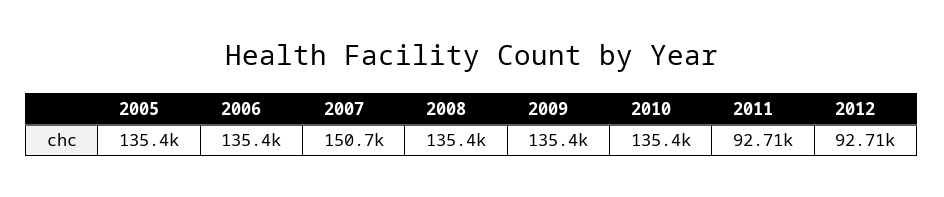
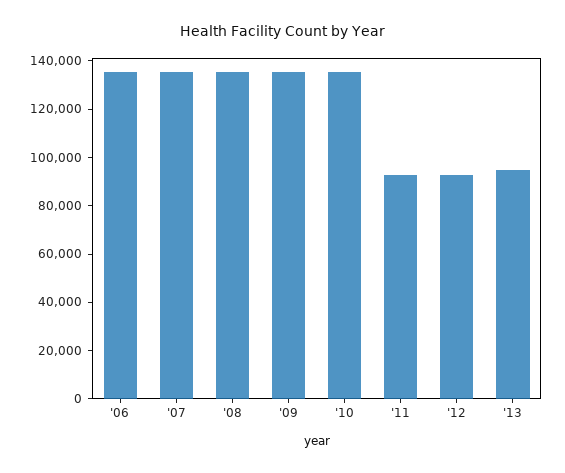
2005: 135400 -> none
2007: 150700 -> 135000
'13: none -> 95000

